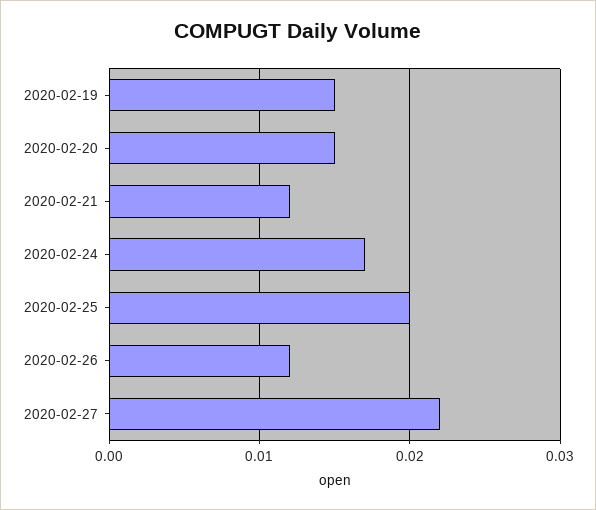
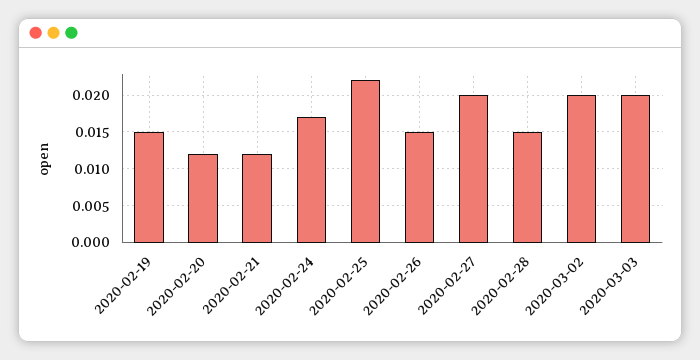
2020-02-20: 0.015 -> 0.012
2020-02-25: 0.02 -> 0.022
2020-02-26: 0.012 -> 0.015
2020-02-27: 0.022 -> 0.02
2020-02-28: none -> 0.015
2020-03-02: none -> 0.02
2020-03-03: none -> 0.02

